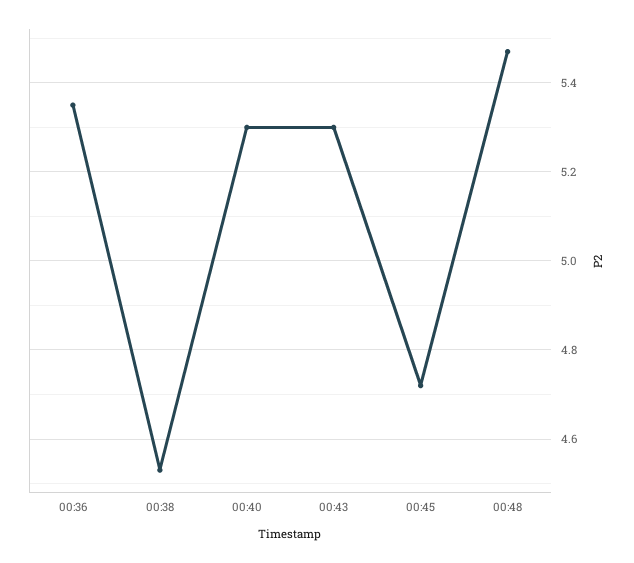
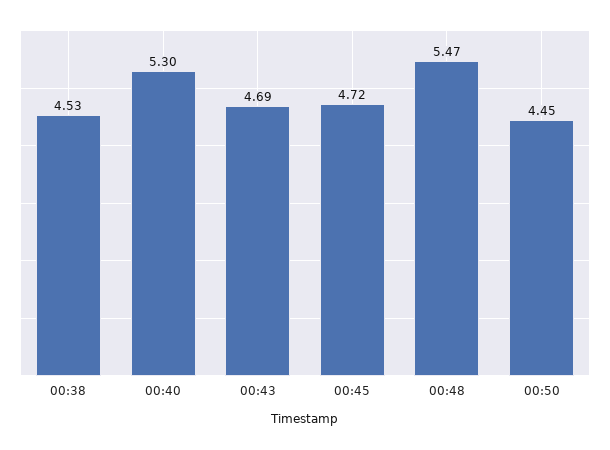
00:36: 5.35 -> none
00:43: 5.3 -> 4.69
00:50: none -> 4.45

